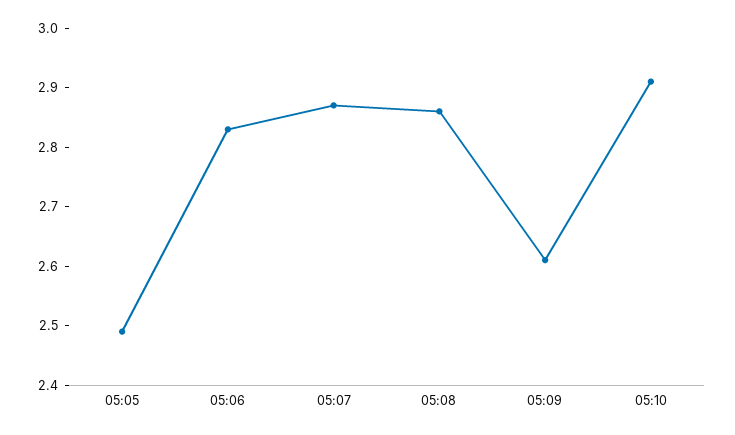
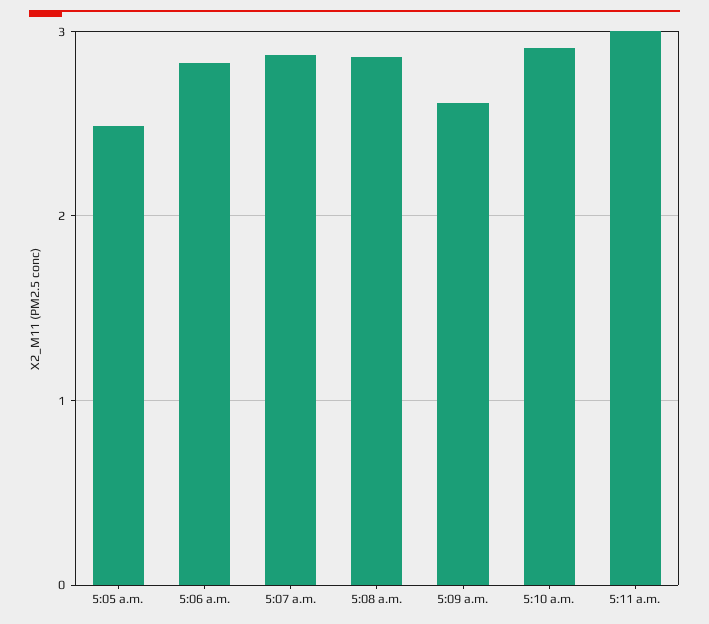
5:11 a.m.: none -> 3

